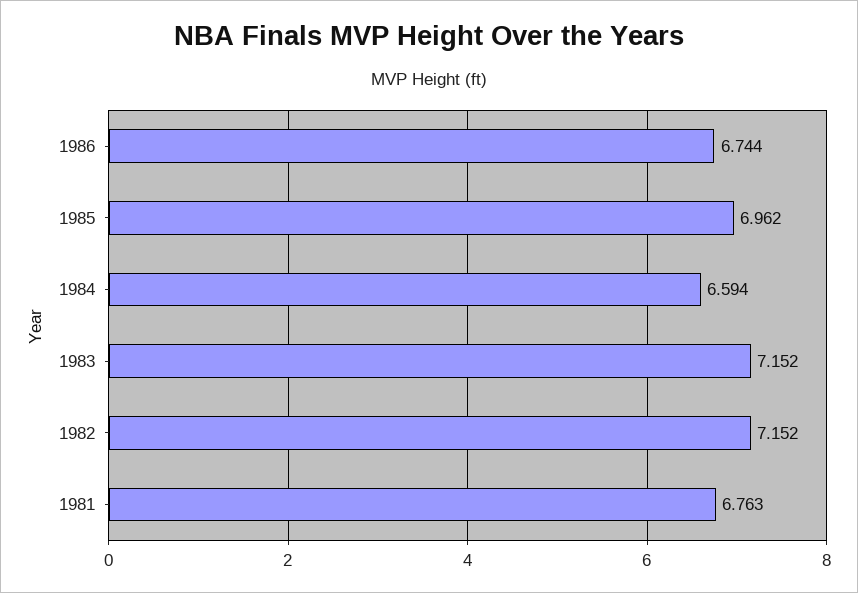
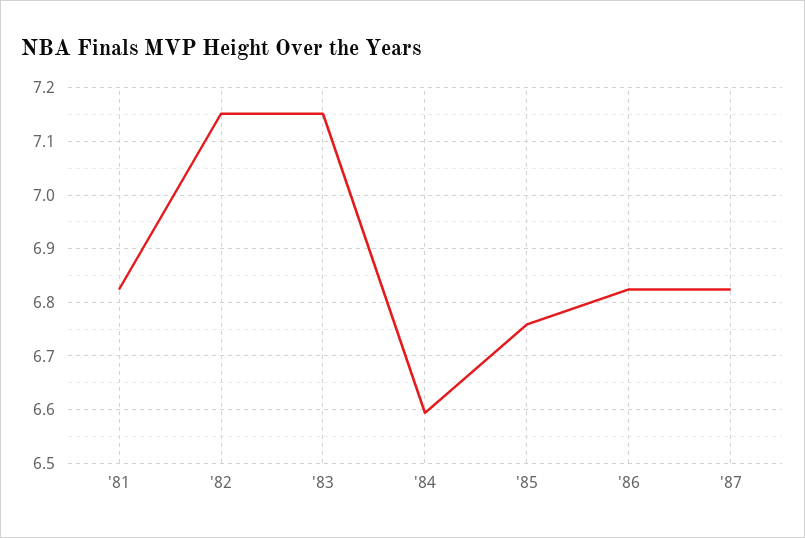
1986: 6.744 -> 6.82
1985: 6.962 -> 6.76
1981: 6.763 -> 6.82
'87: none -> 6.82

